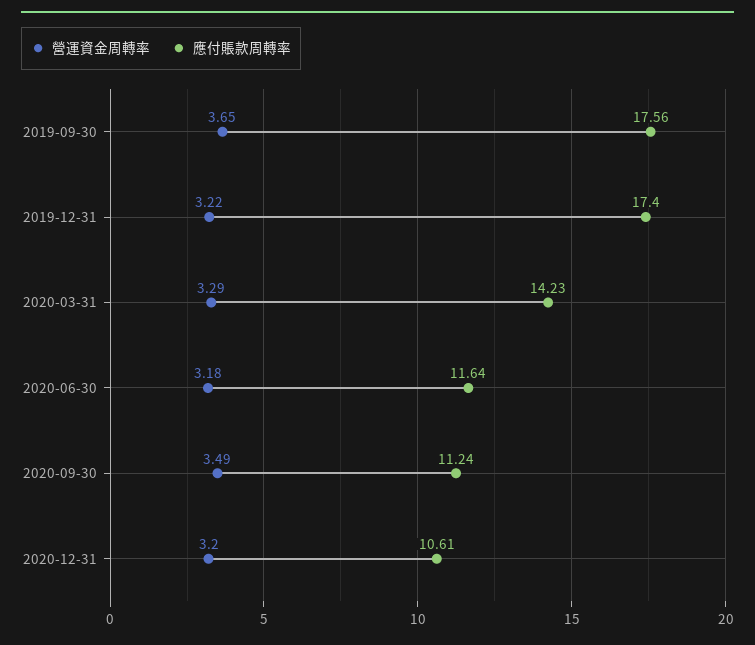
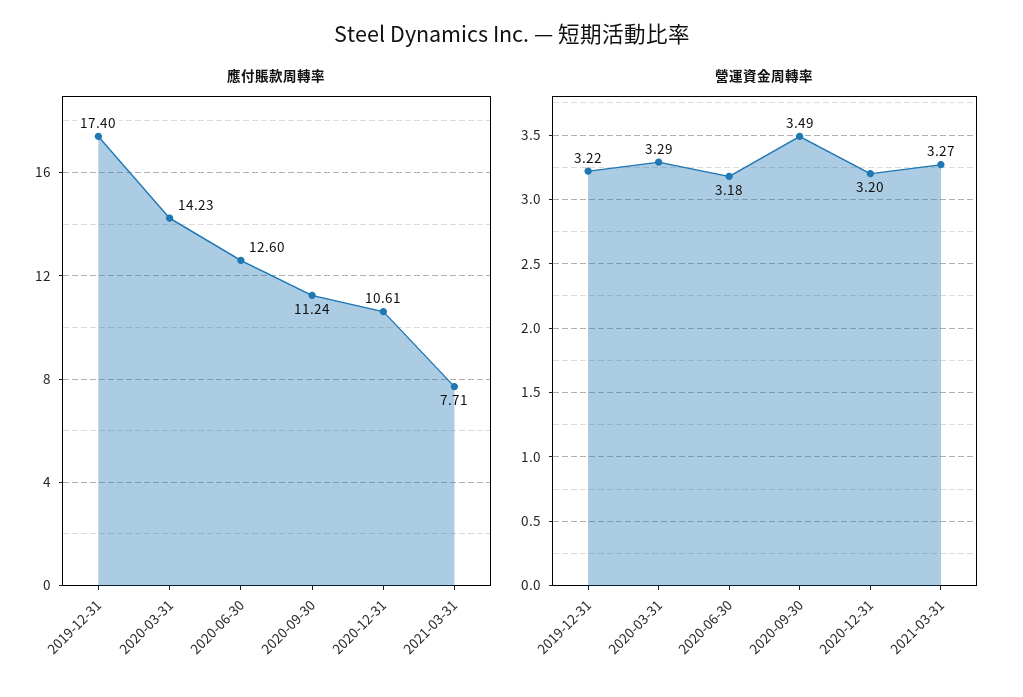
營運資金周轉率, 2019-09-30: 3.65 -> none
應付賬款周轉率, 2019-09-30: 17.56 -> none
應付賬款周轉率, 2020-06-30: 11.64 -> 12.6
應付賬款周轉率, 2021-03-31: none -> 7.71
營運資金周轉率, 2021-03-31: none -> 3.27

